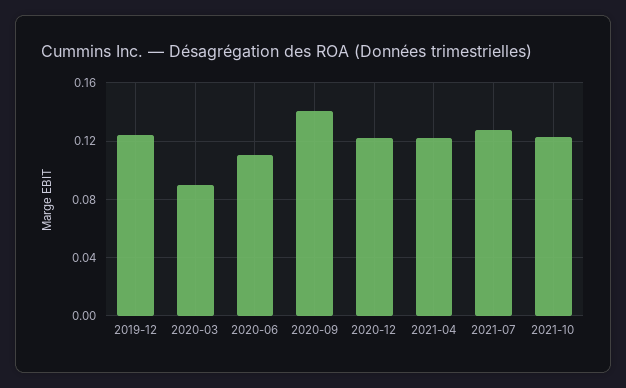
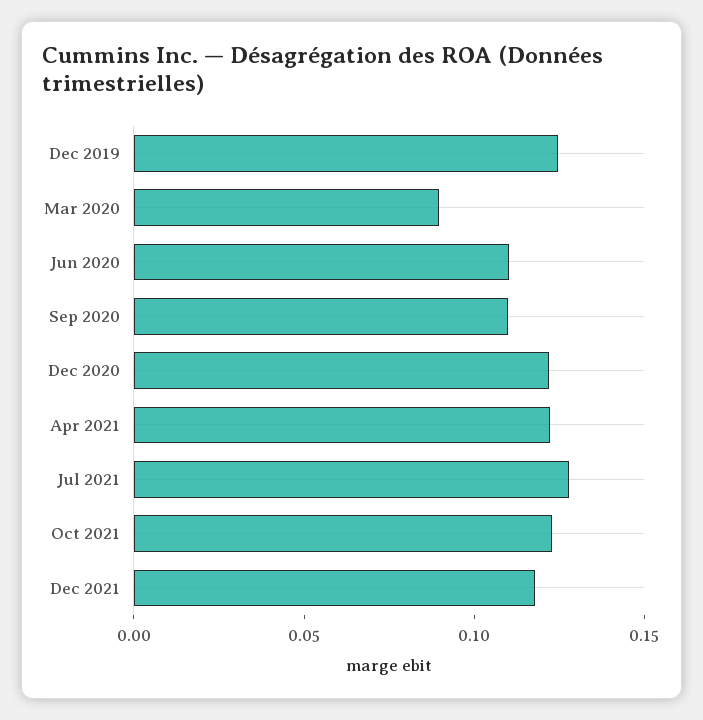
2020-09: 0.14 -> 0.11
Dec 2021: none -> 0.12

